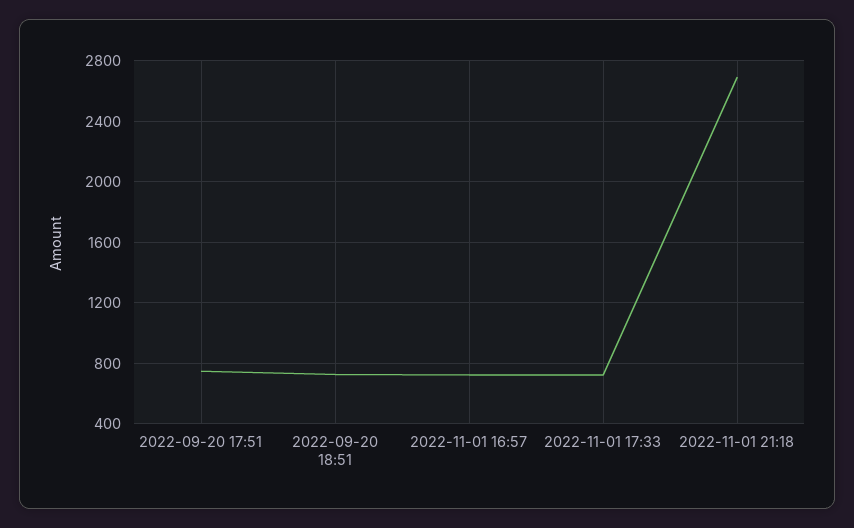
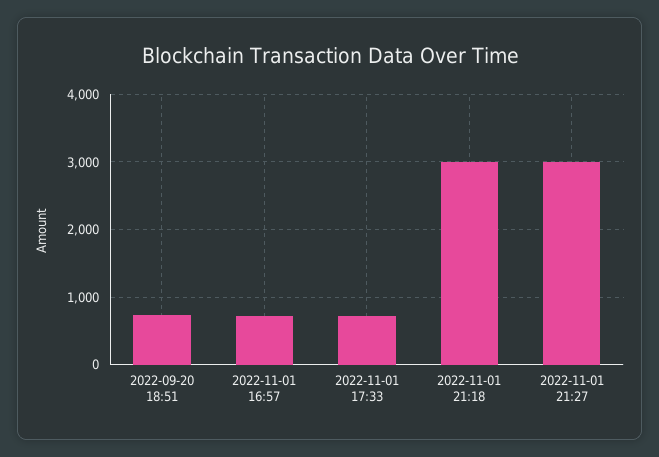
2022-09-20 17:51: 750 -> none
2022-11-01 21:18: 2700 -> 3000
2022-11-01 21:27: none -> 3000

